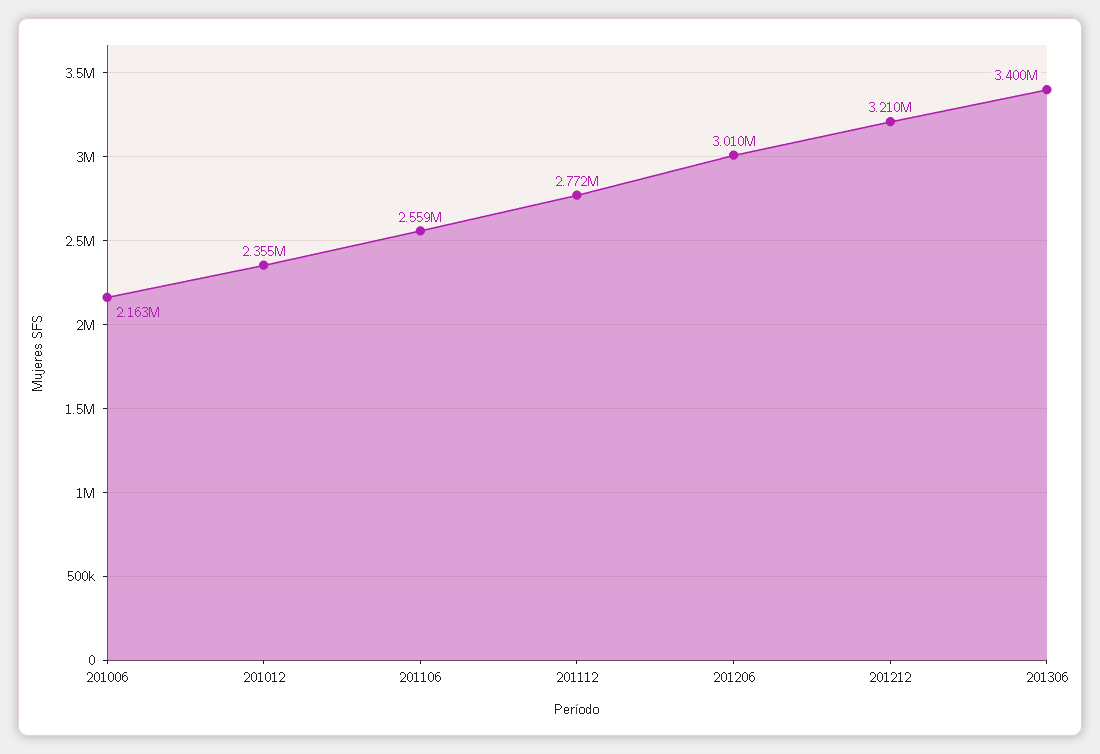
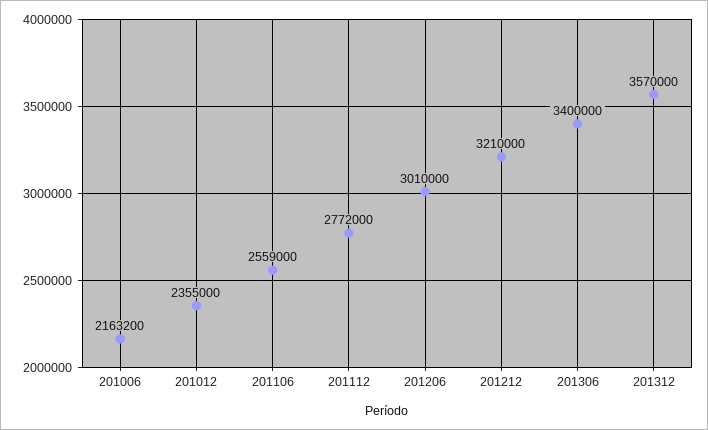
201312: none -> 3570000

